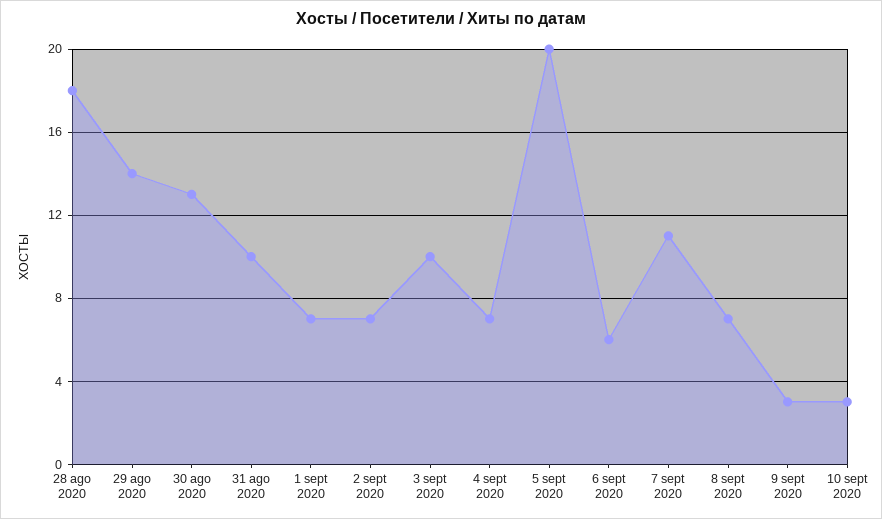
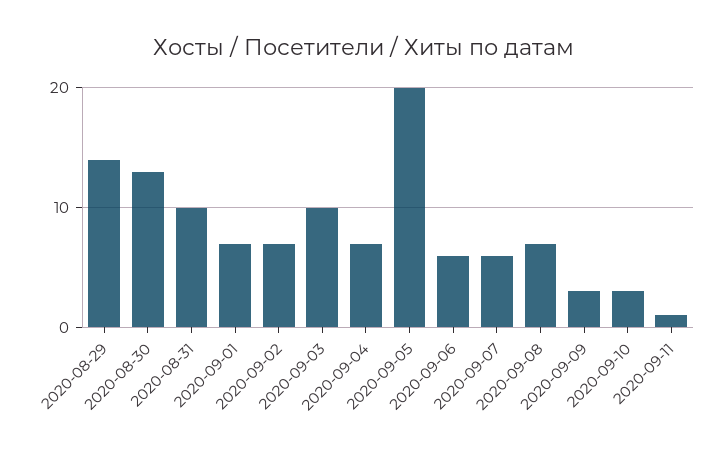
28 ago 2020: 18 -> none
7 sept 2020: 11 -> 6
2020-09-11: none -> 1

